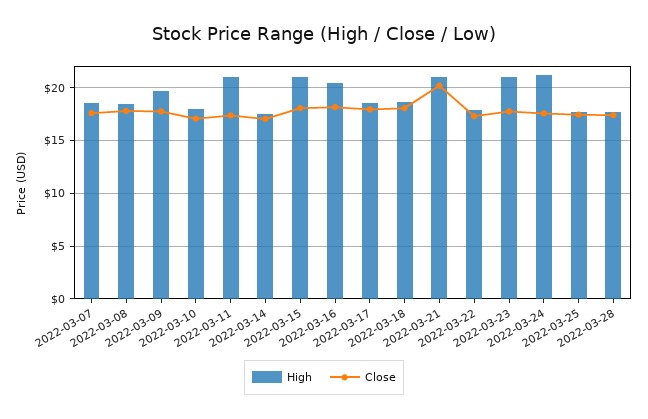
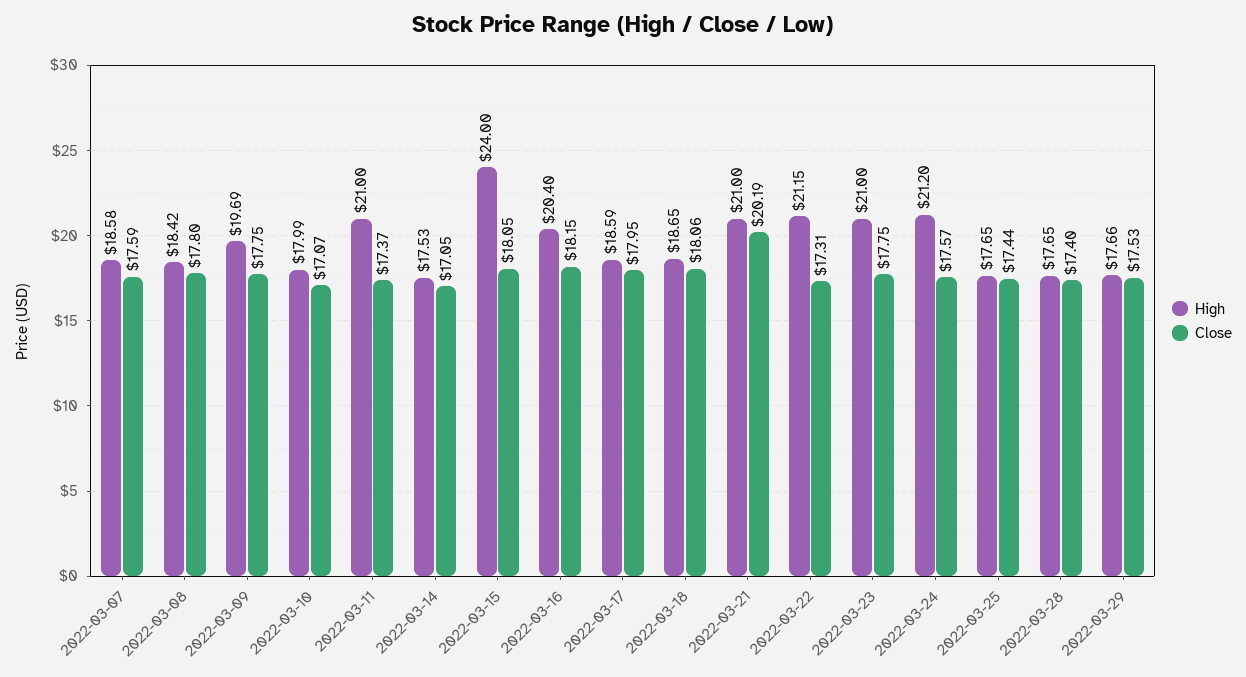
High, 2022-03-15: 21 -> 24
High, 2022-03-22: 18 -> 21.15
High, 2022-03-29: none -> 17.66
Close, 2022-03-29: none -> 17.53

